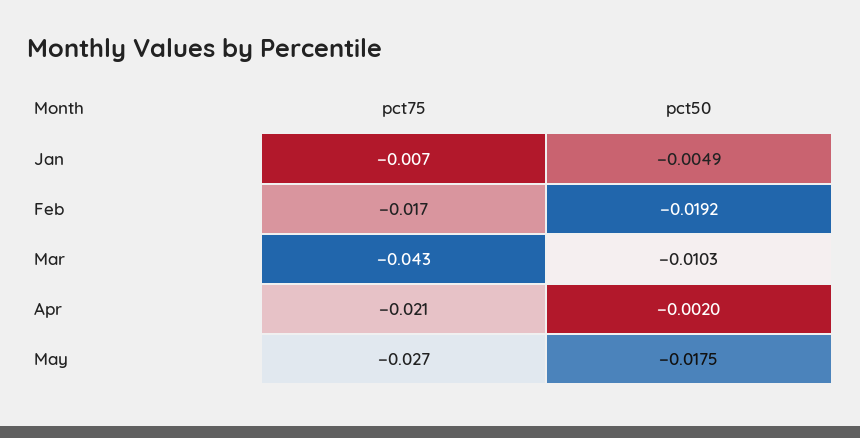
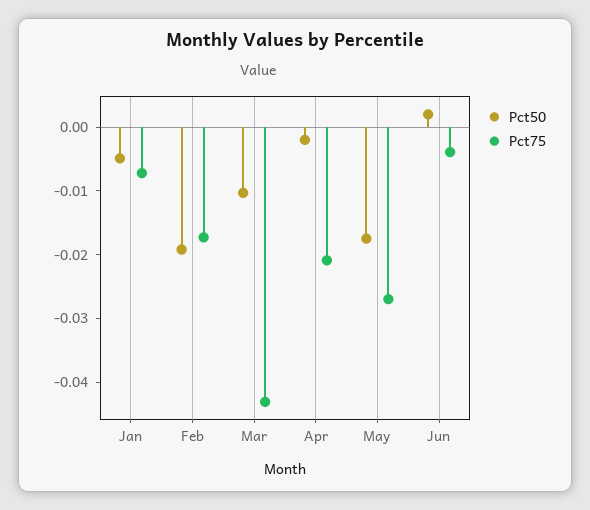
pct50, Jun: none -> 0.002
pct75, Jun: none -> -0.004

